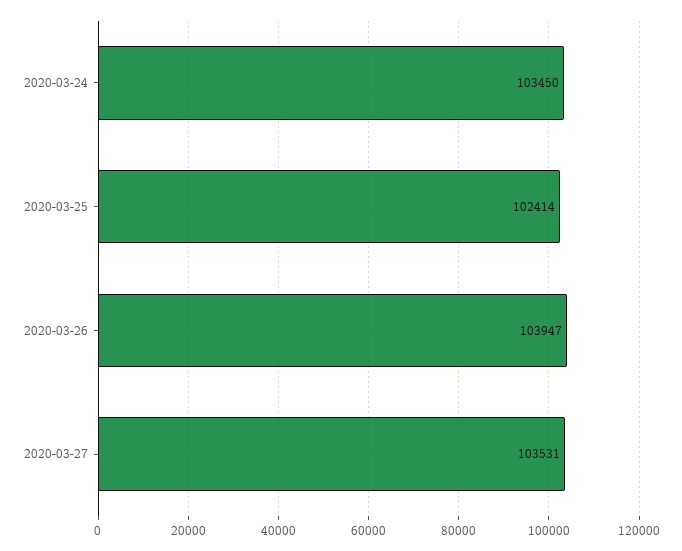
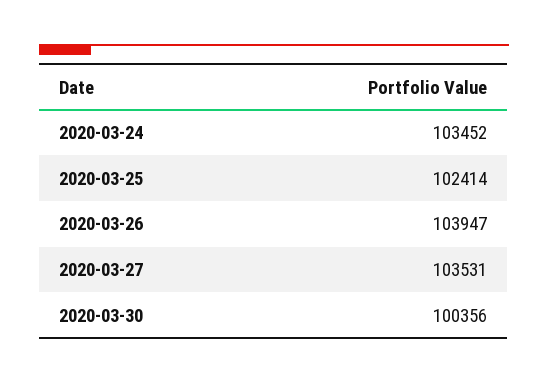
2020-03-24: 103450 -> 103452
2020-03-30: none -> 100356

